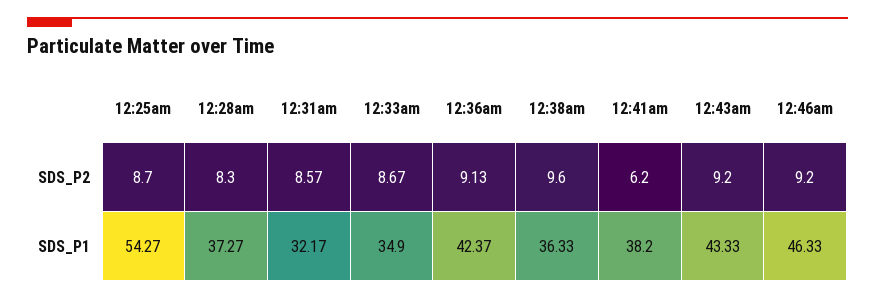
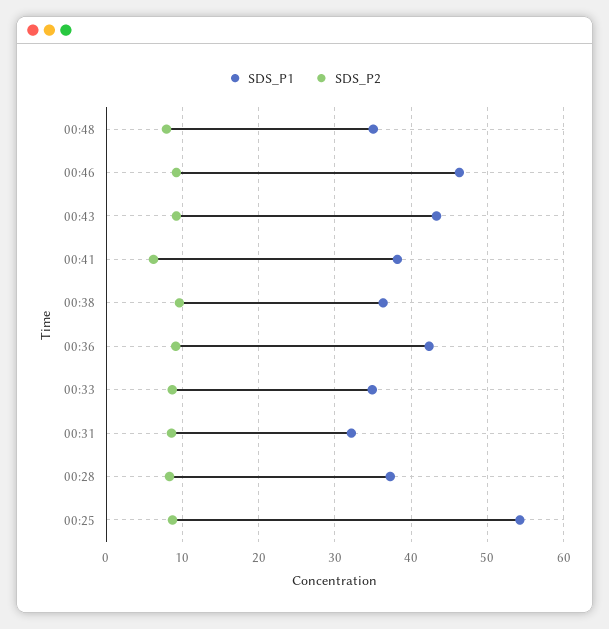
SDS_P1, 00:48: none -> 35
SDS_P2, 00:48: none -> 8

